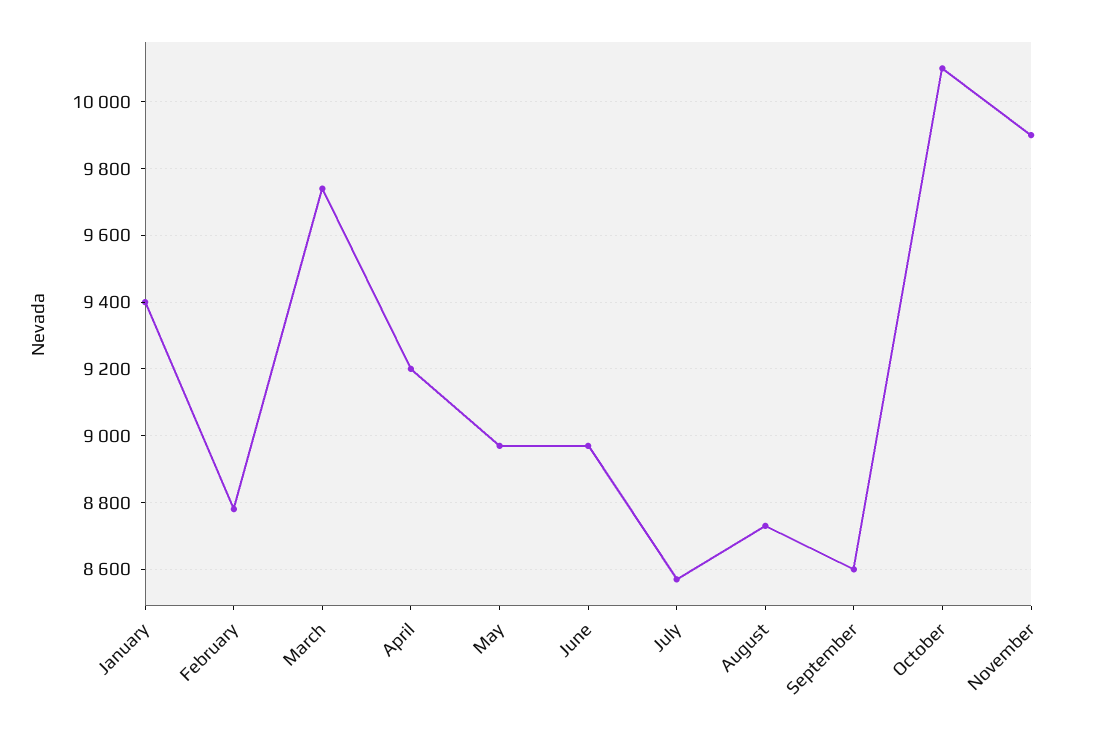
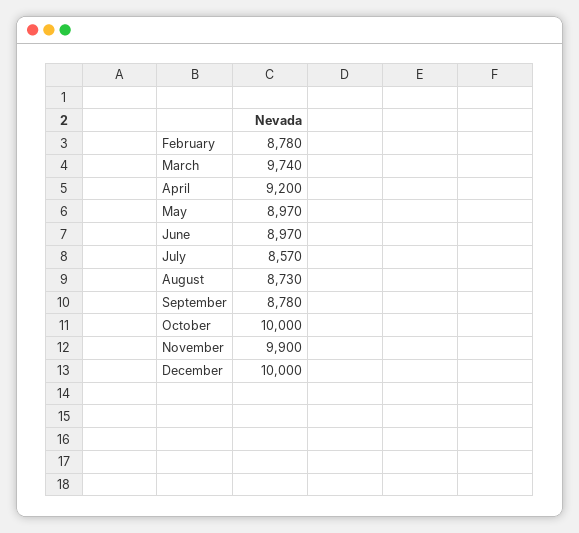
January: 9400 -> none
September: 8600 -> 8780
October: 10100 -> 10000
December: none -> 10000

